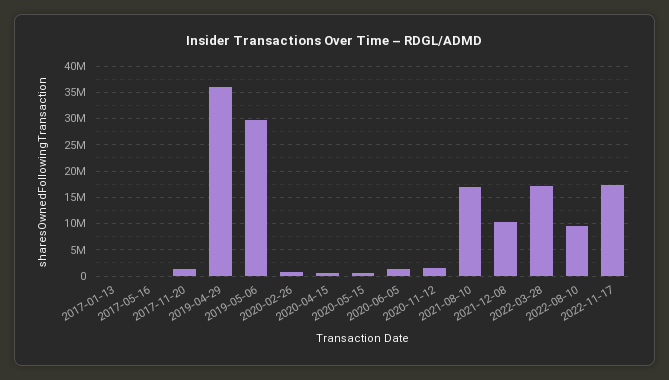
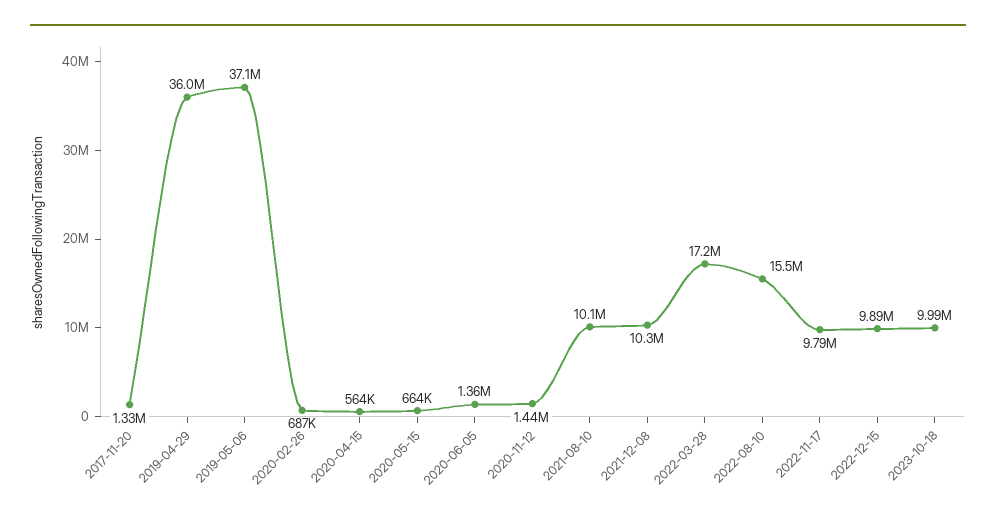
2017-01-13: 0 -> none
2017-05-16: 0 -> none
2019-05-06: 30000000 -> 37100000
2021-08-10: 17500000 -> 10100000
2022-08-10: 10000000 -> 15500000
2022-11-17: 17500000 -> 9790000
2022-12-15: none -> 9890000
2023-10-18: none -> 9990000

